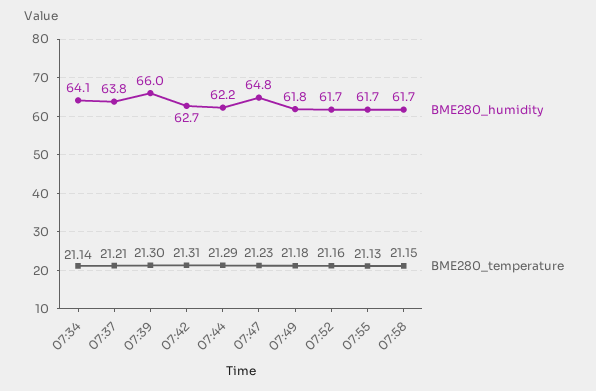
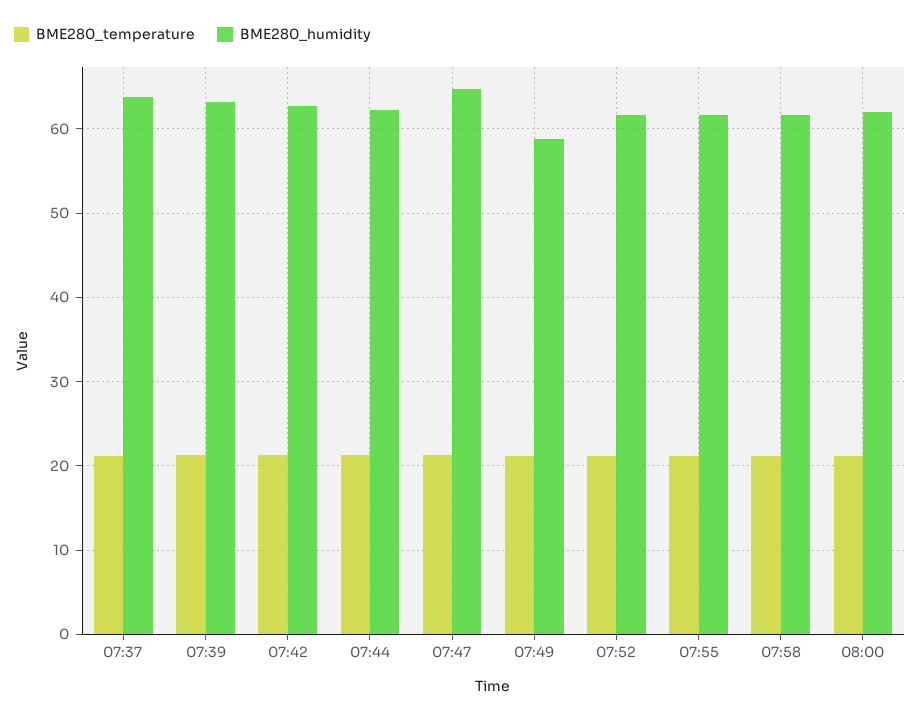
BME280_humidity, 07:34: 64.1 -> none
BME280_temperature, 07:34: 21.14 -> none
BME280_humidity, 07:39: 66 -> 63
BME280_humidity, 07:49: 61.8 -> 59
BME280_temperature, 08:00: none -> 21
BME280_humidity, 08:00: none -> 62

